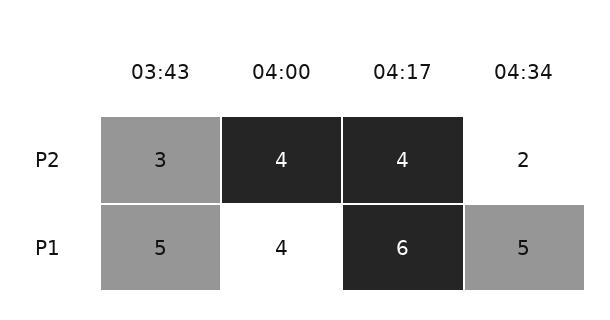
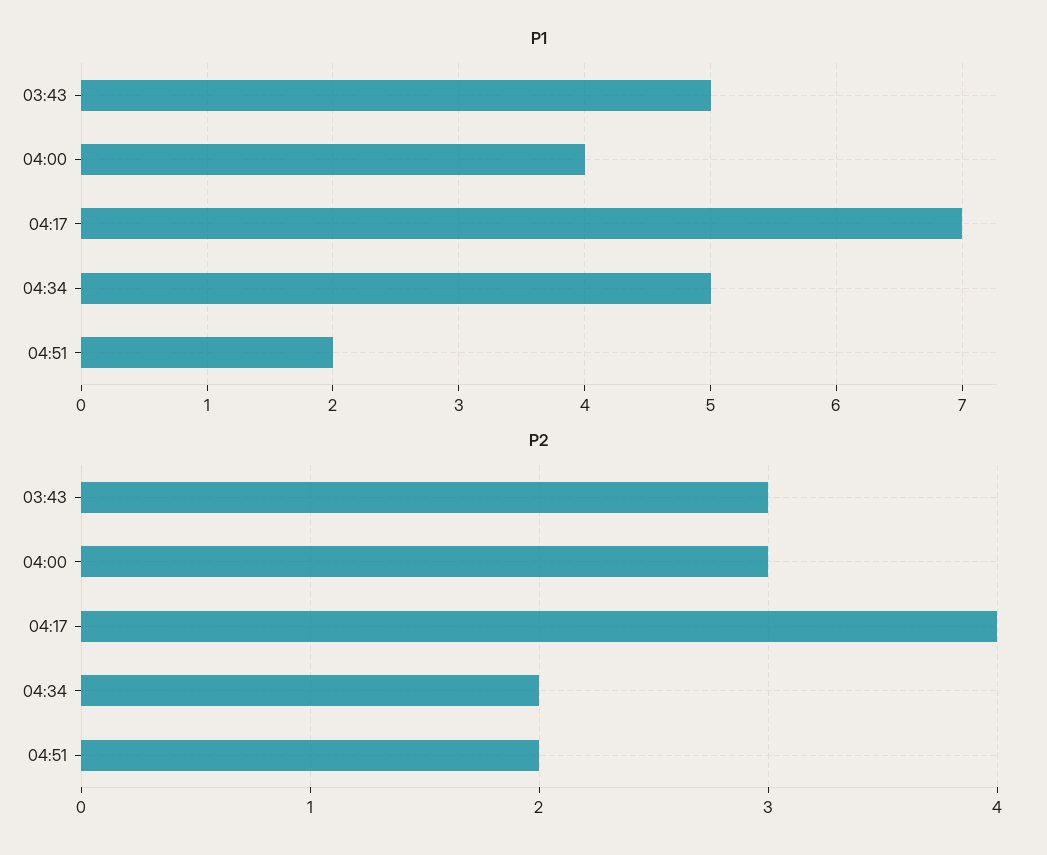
P2, 04:00: 4 -> 3
P1, 04:17: 6 -> 7
P1, 04:51: none -> 2
P2, 04:51: none -> 2

